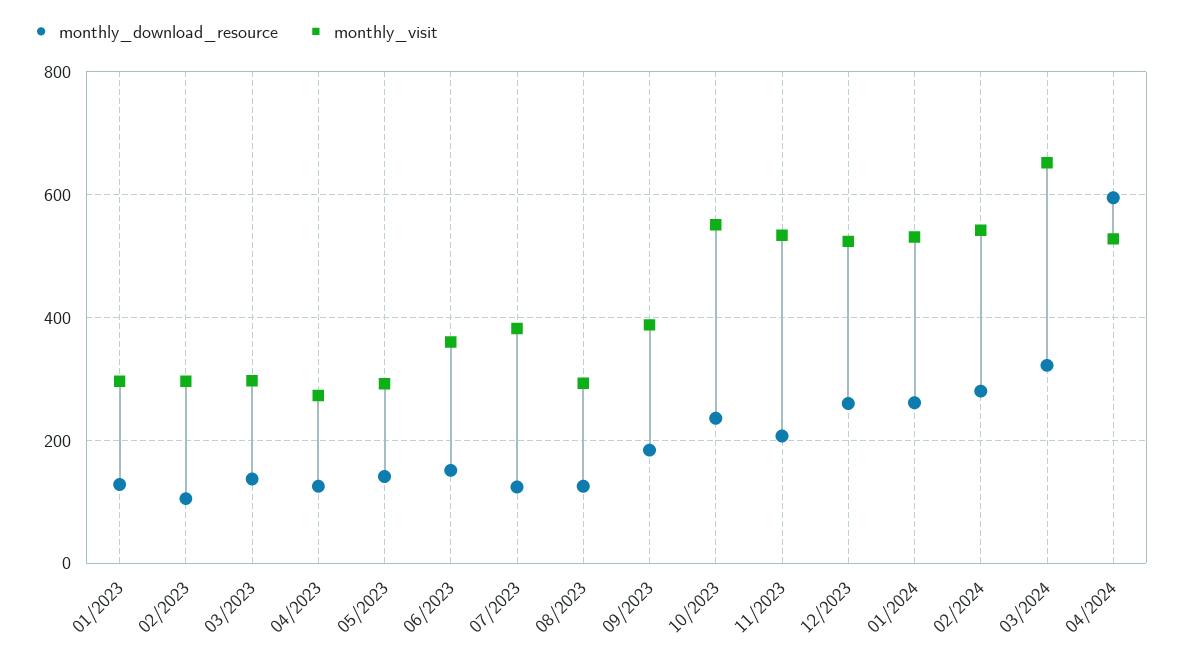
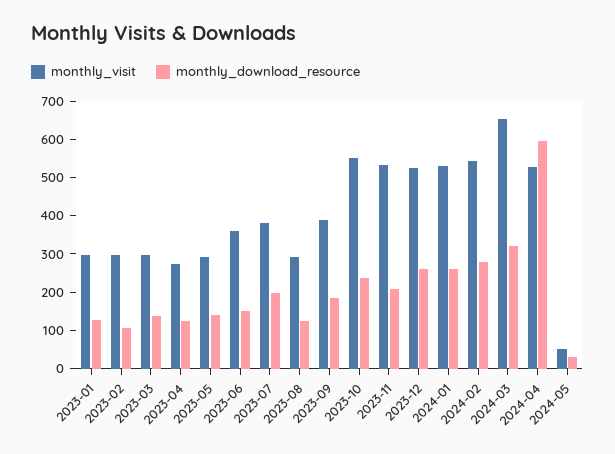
monthly_download_resource, 07/2023: 120 -> 200
monthly_visit, 2024-05: none -> 50
monthly_download_resource, 2024-05: none -> 25

